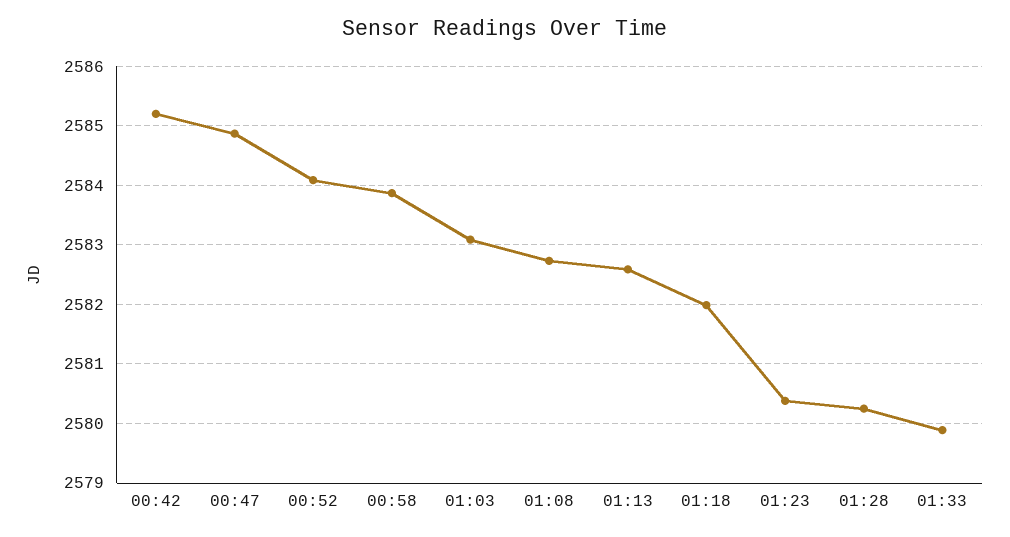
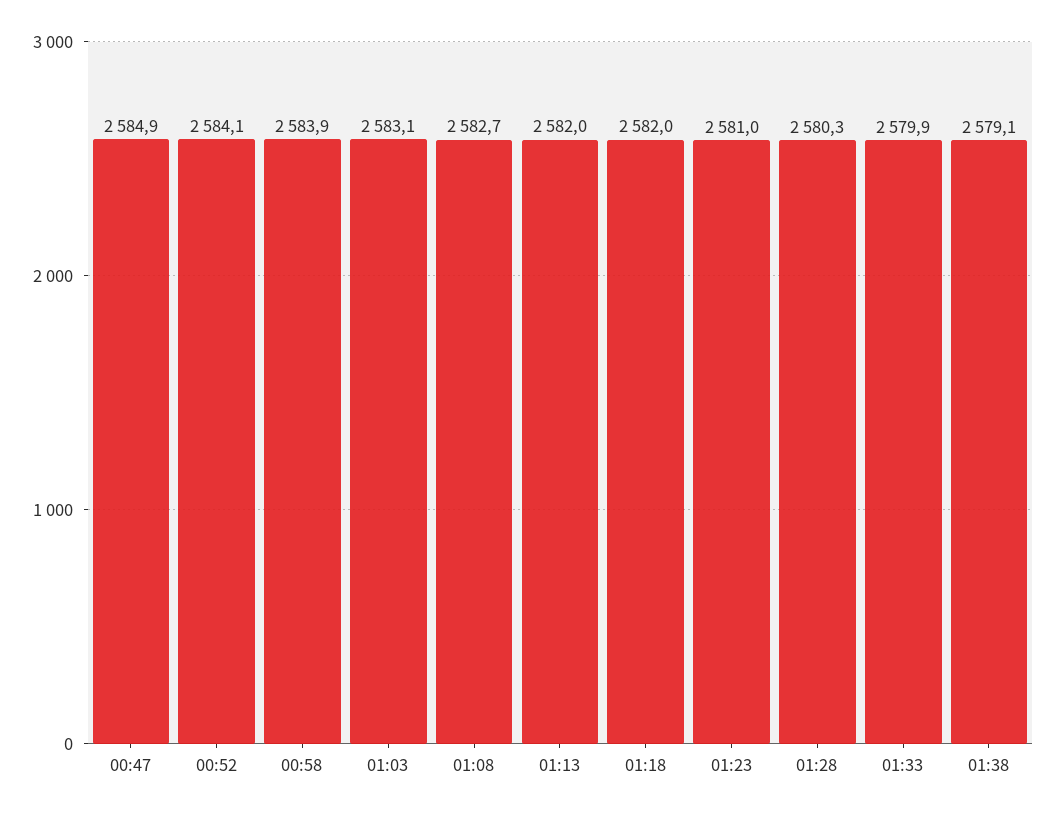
00:42: 2585.2 -> none
01:13: 2582.6 -> 2582
01:23: 2580.4 -> 2581
01:38: none -> 2579.1

